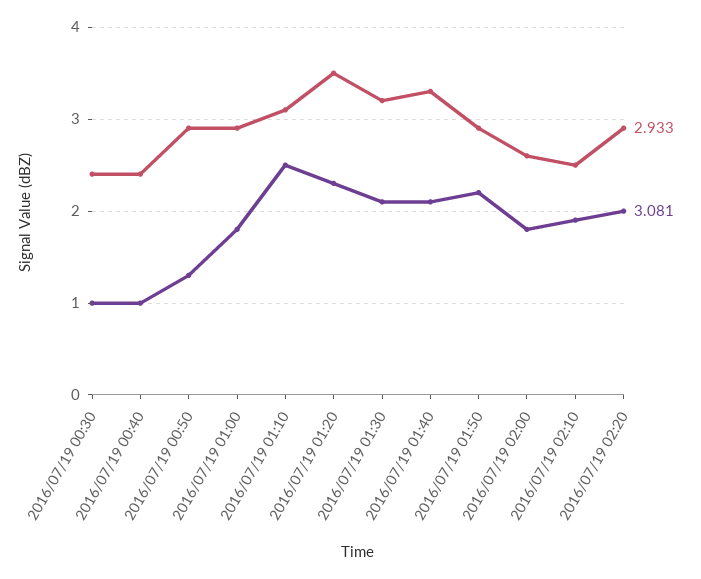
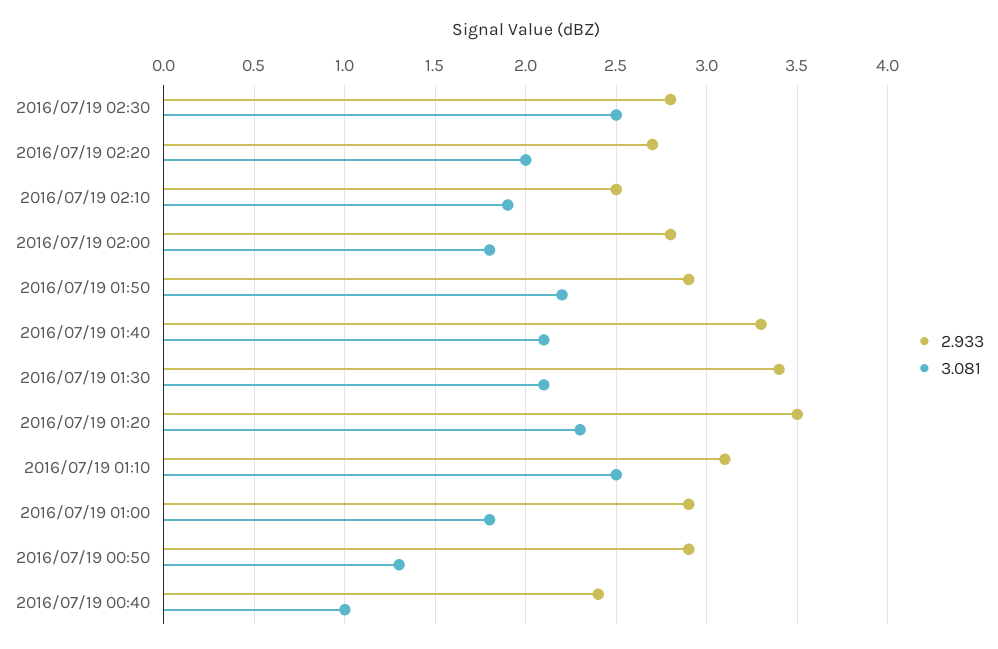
2.933, 2016/07/19 00:30: 2.4 -> none
3.081, 2016/07/19 00:30: 1 -> none
2.933, 2016/07/19 01:30: 3.2 -> 3.4
2.933, 2016/07/19 02:00: 2.6 -> 2.8
2.933, 2016/07/19 02:20: 2.9 -> 2.7
2.933, 2016/07/19 02:30: none -> 2.8
3.081, 2016/07/19 02:30: none -> 2.5

